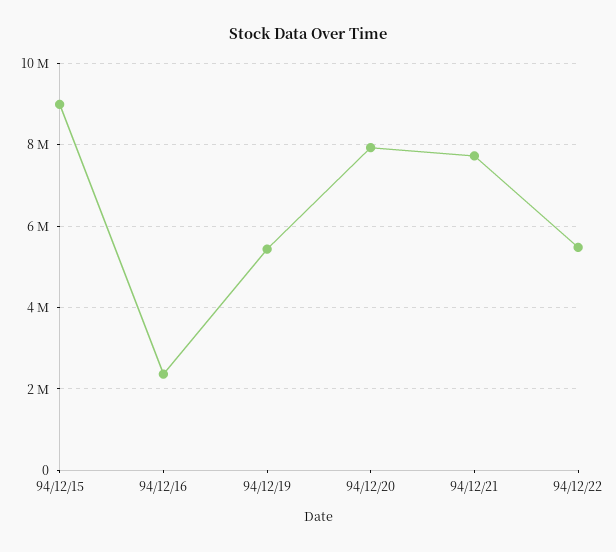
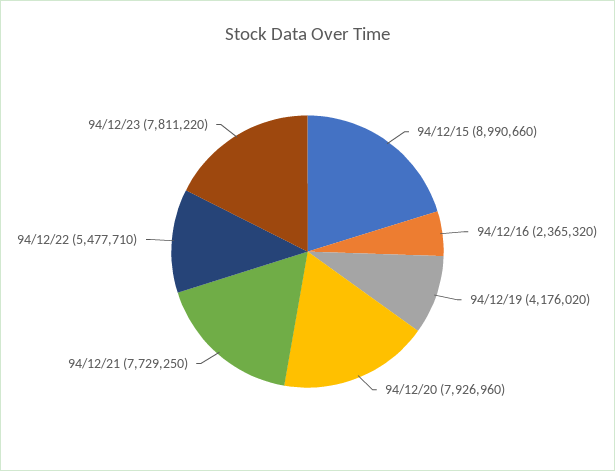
94/12/19: 5400000 -> 4176020
94/12/23: none -> 7811220

